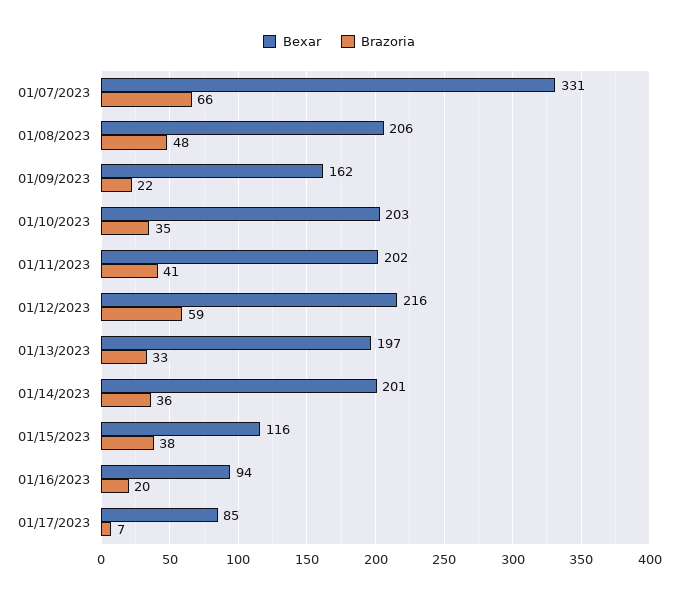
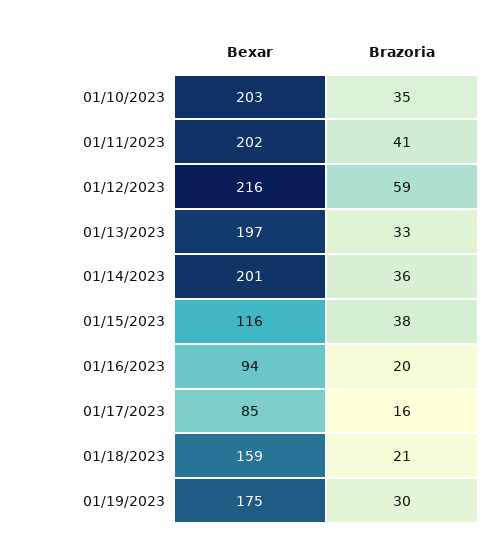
Bexar, 01/07/2023: 331 -> none
Brazoria, 01/07/2023: 66 -> none
Bexar, 01/08/2023: 206 -> none
Brazoria, 01/08/2023: 48 -> none
Bexar, 01/09/2023: 162 -> none
Brazoria, 01/09/2023: 22 -> none
Brazoria, 01/17/2023: 7 -> 16
Bexar, 01/18/2023: none -> 159
Brazoria, 01/18/2023: none -> 21
Bexar, 01/19/2023: none -> 175
Brazoria, 01/19/2023: none -> 30

